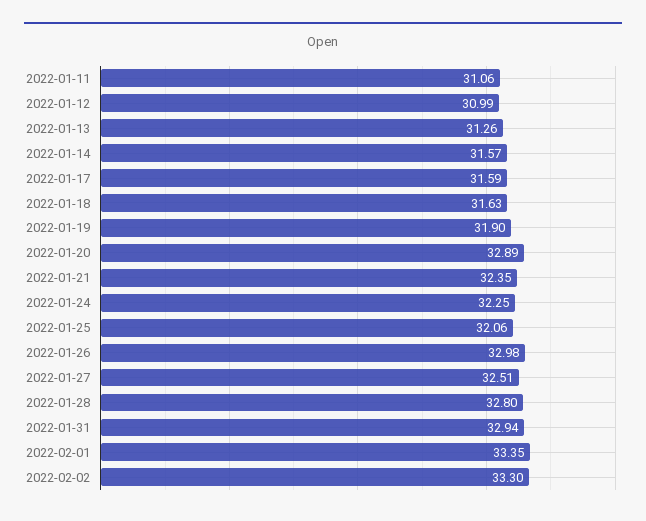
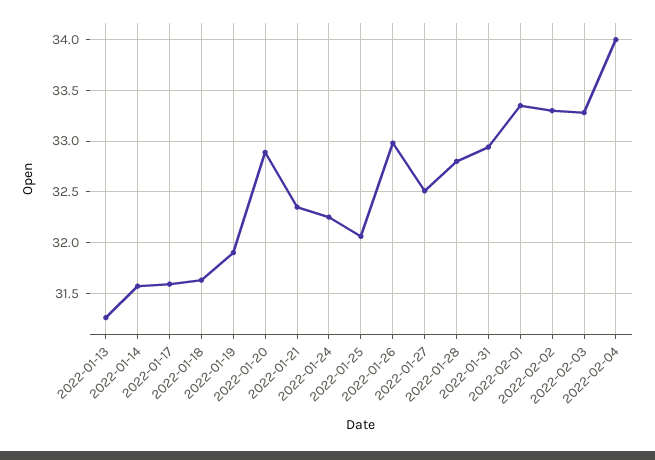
2022-01-11: 31.06 -> none
2022-01-12: 30.99 -> none
2022-02-03: none -> 33.3
2022-02-04: none -> 34

